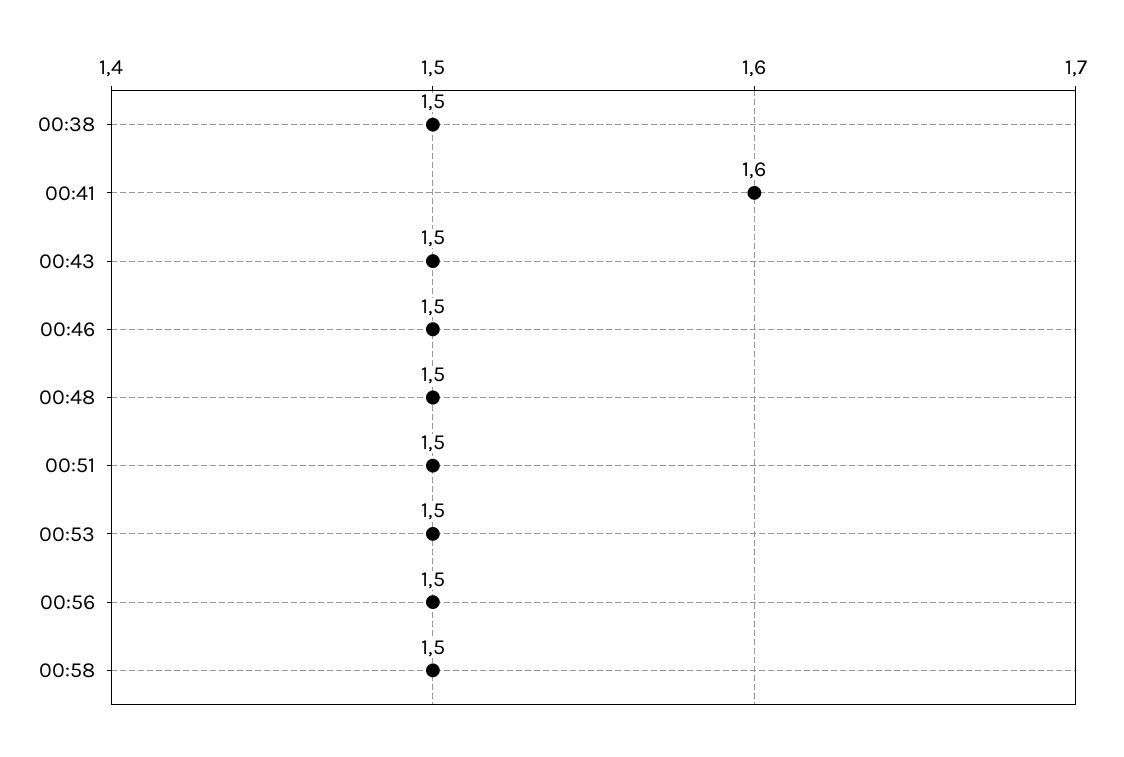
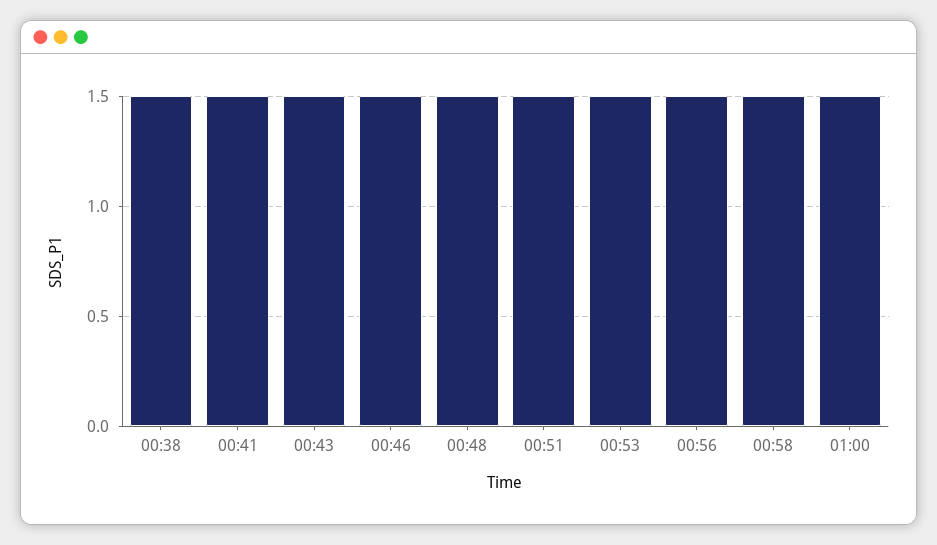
00:41: 1.6 -> 1.5
01:00: none -> 1.5

